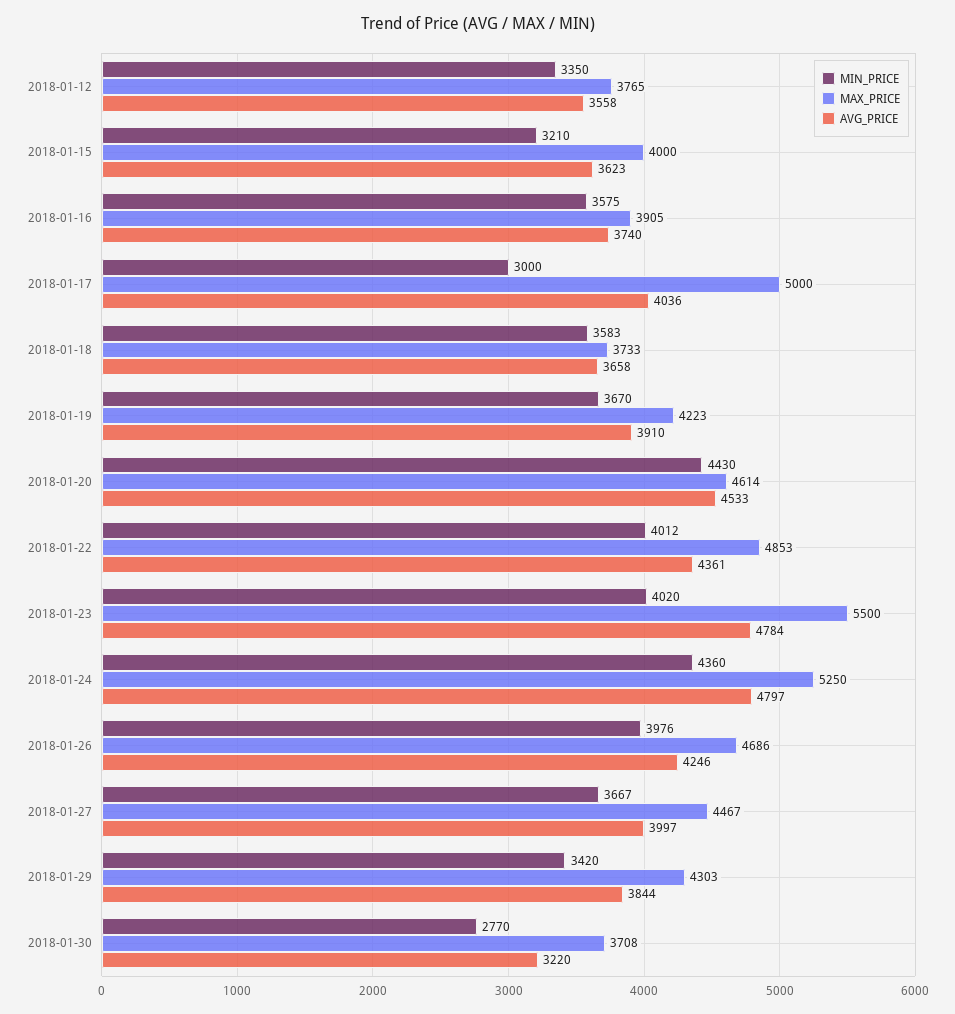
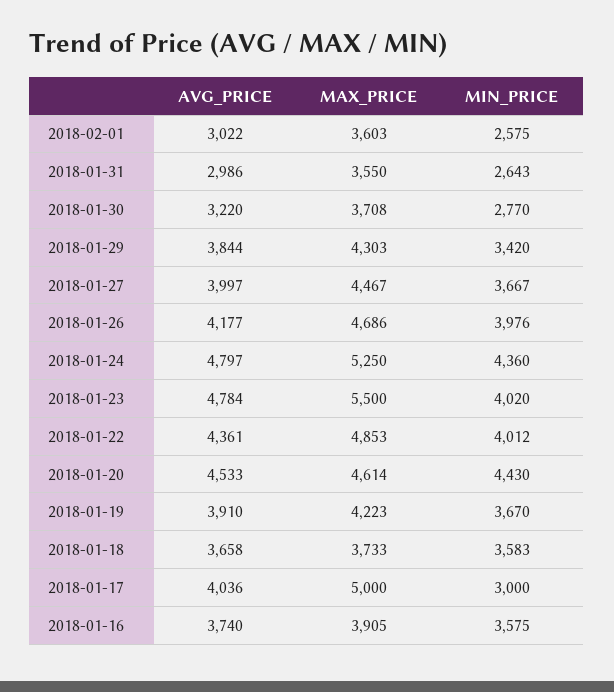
MIN_PRICE, 2018-01-12: 3350 -> none
MAX_PRICE, 2018-01-12: 3765 -> none
AVG_PRICE, 2018-01-12: 3558 -> none
MIN_PRICE, 2018-01-15: 3210 -> none
MAX_PRICE, 2018-01-15: 4000 -> none
AVG_PRICE, 2018-01-15: 3623 -> none
AVG_PRICE, 2018-01-26: 4246 -> 4177
AVG_PRICE, 2018-02-01: none -> 3022
MAX_PRICE, 2018-02-01: none -> 3603
MIN_PRICE, 2018-02-01: none -> 2575
AVG_PRICE, 2018-01-31: none -> 2986
MAX_PRICE, 2018-01-31: none -> 3550
MIN_PRICE, 2018-01-31: none -> 2643

